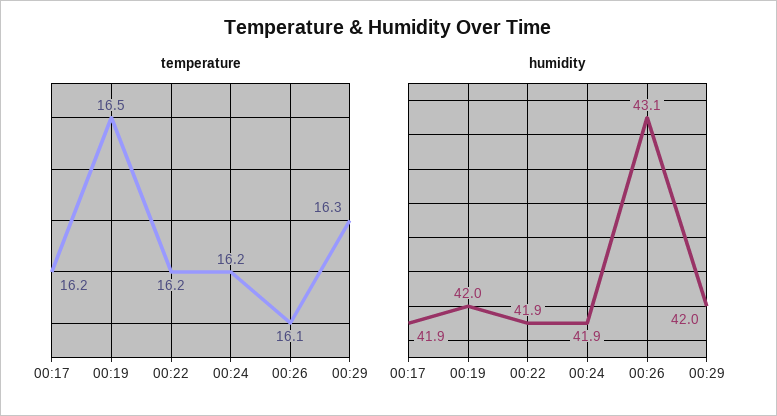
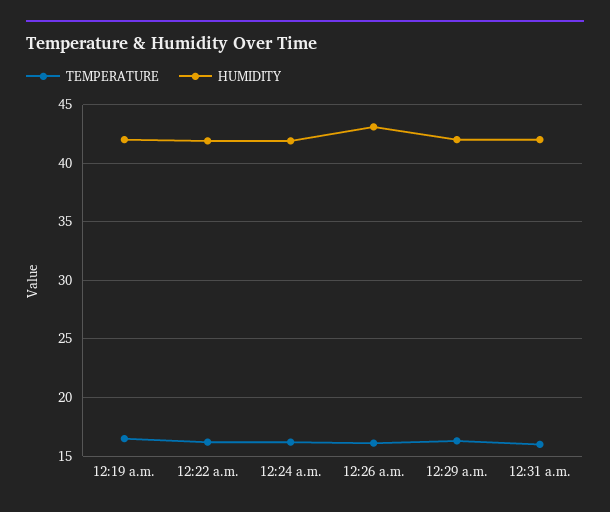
temperature, 00:17: 16.2 -> none
humidity, 00:17: 41.9 -> none
temperature, 12:31 a.m.: none -> 16
humidity, 12:31 a.m.: none -> 42

